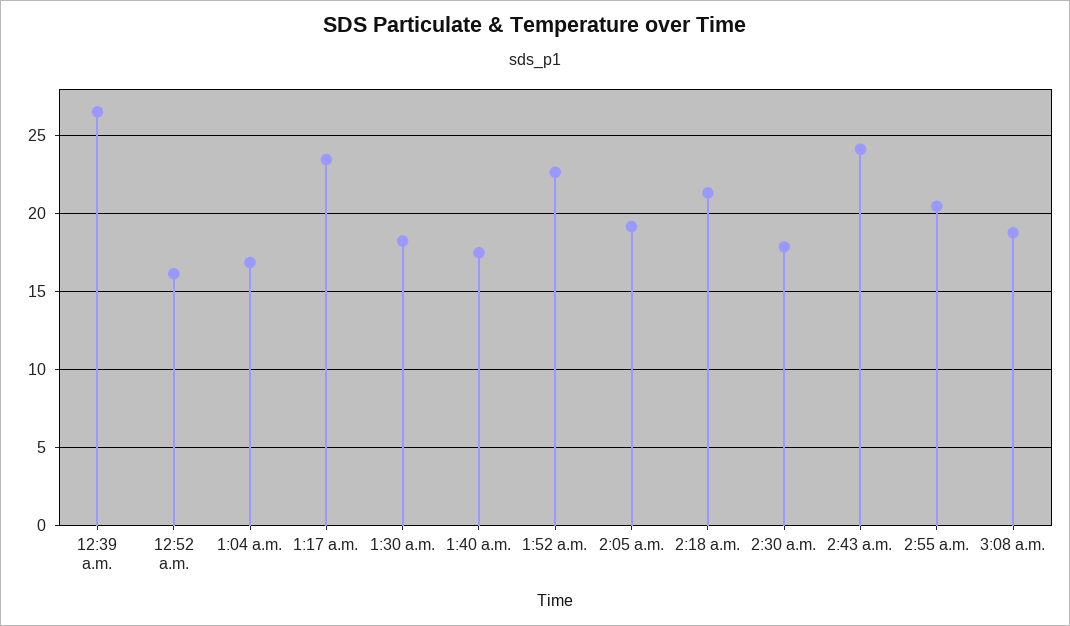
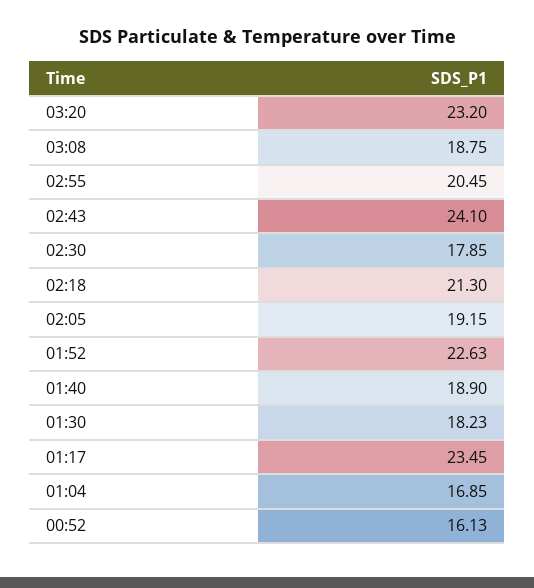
12:39 a.m.: 26.5 -> none
1:40 a.m.: 17.5 -> 18.9
03:20: none -> 23.2

